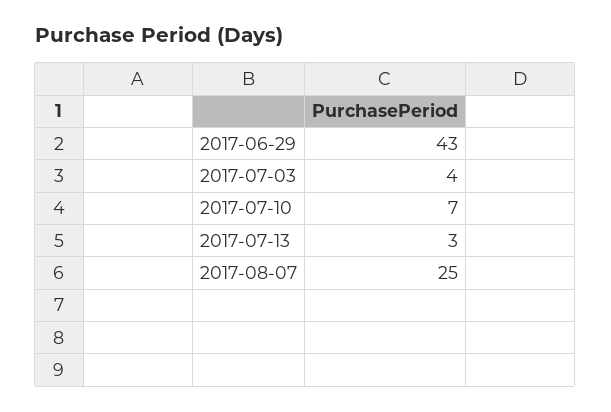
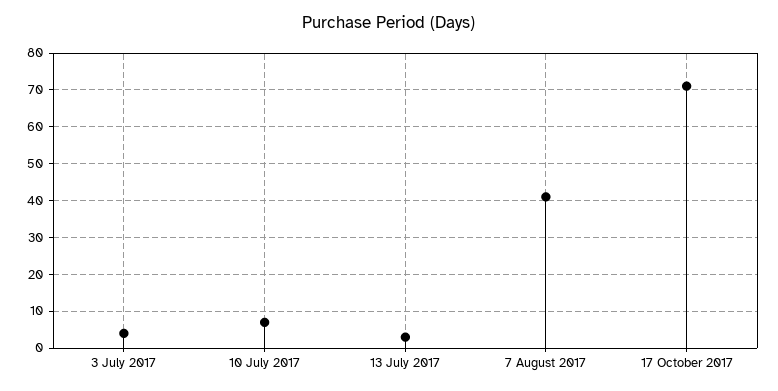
2017-06-29: 43 -> none
2017-08-07: 25 -> 40
17 October 2017: none -> 70

